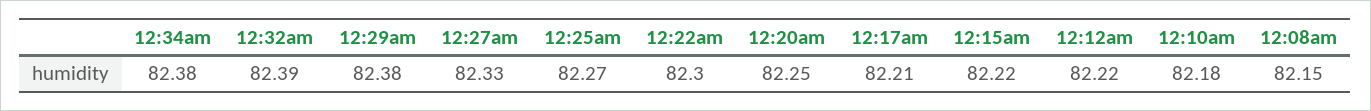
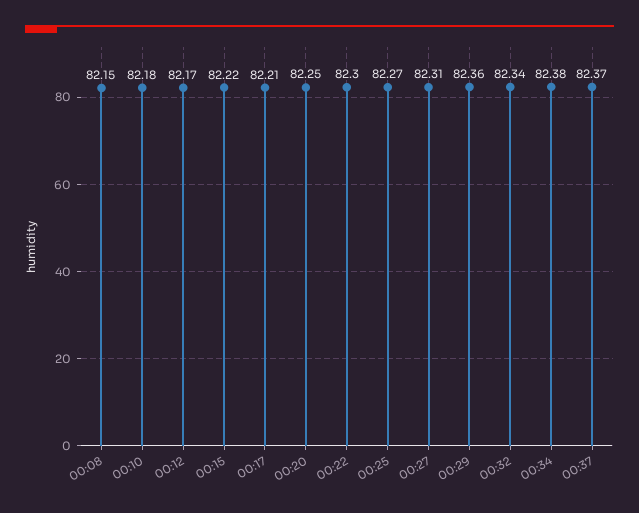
12:32am: 82.39 -> 82.34
12:29am: 82.38 -> 82.36
12:27am: 82.33 -> 82.31
12:12am: 82.22 -> 82.17
00:37: none -> 82.37

